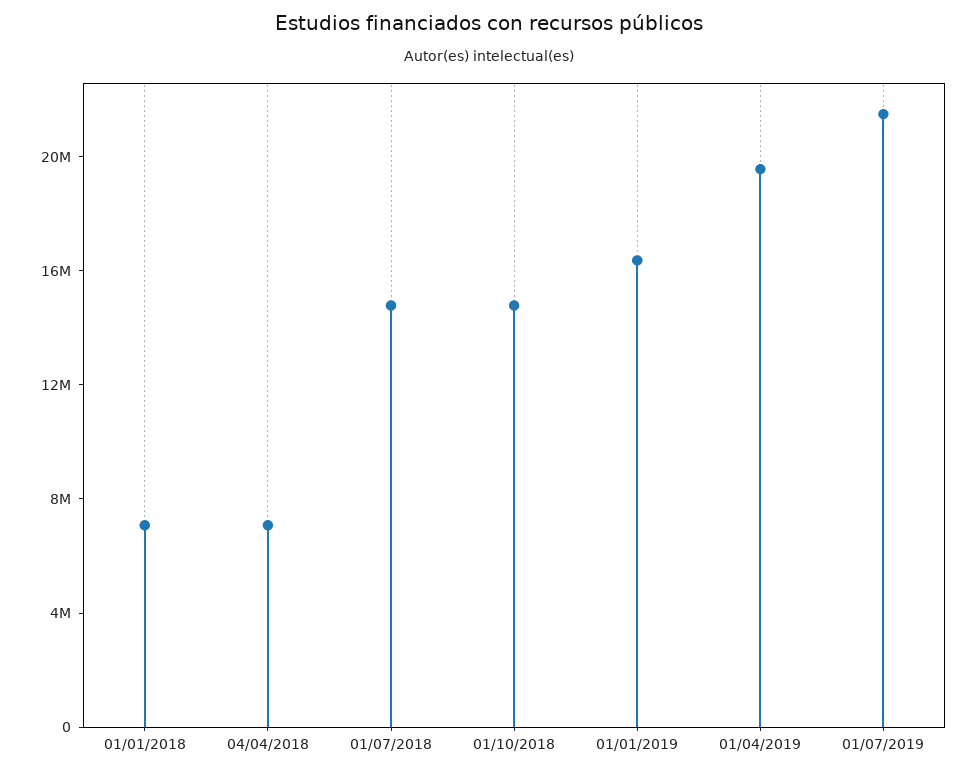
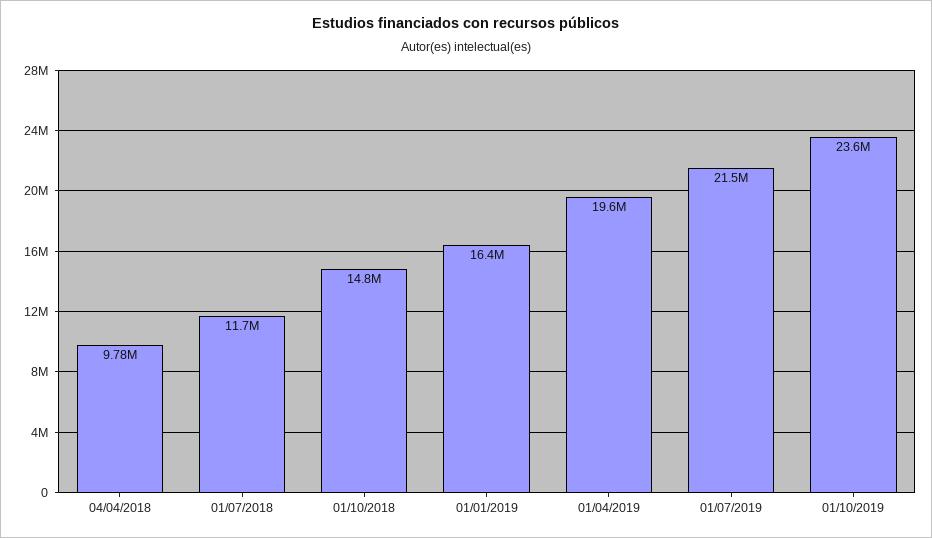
01/01/2018: 7000000 -> none
04/04/2018: 7000000 -> 9780000
01/07/2018: 15000000 -> 11700000
01/10/2019: none -> 23600000

